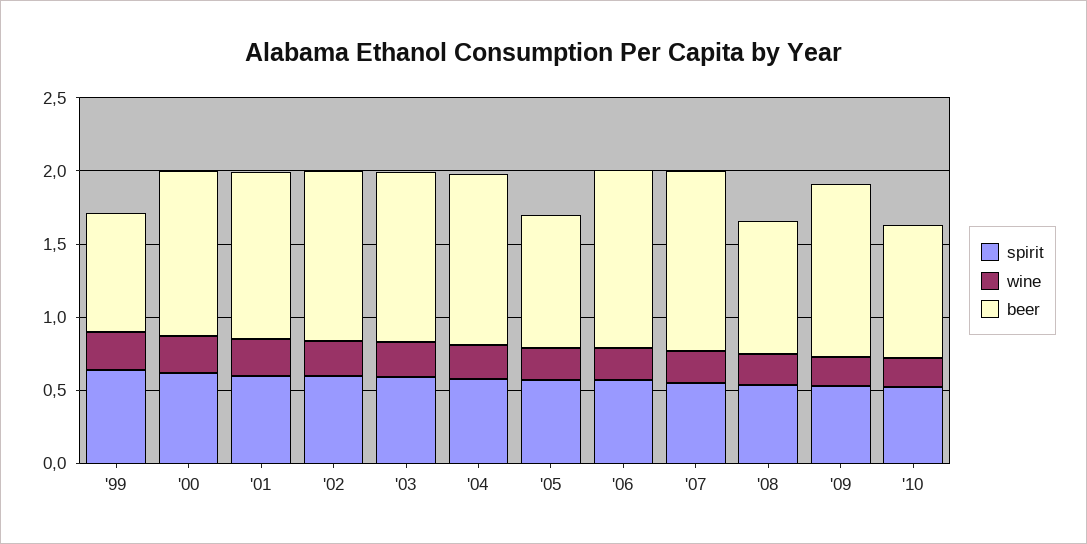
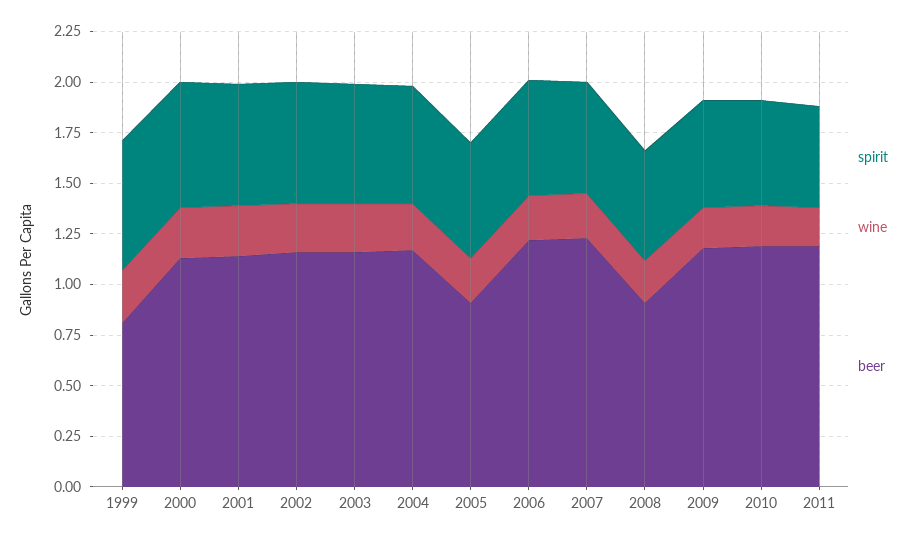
beer, '10: 0.9 -> 1.2
spirit, 2011: none -> 0.5
wine, 2011: none -> 0.2
beer, 2011: none -> 1.2

